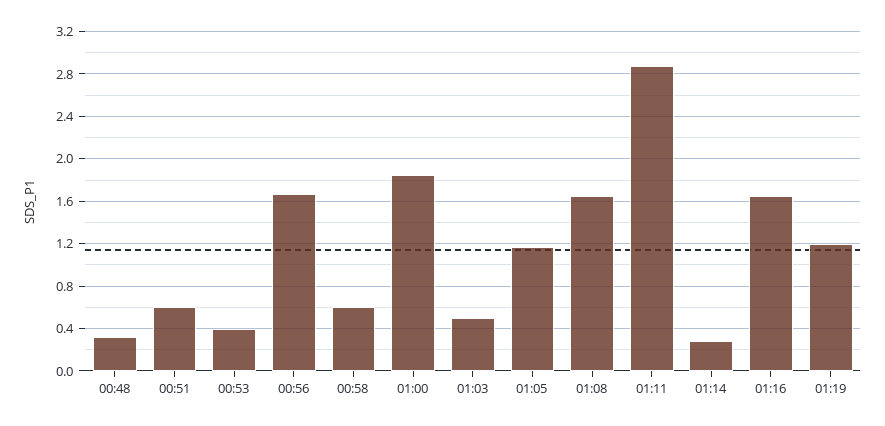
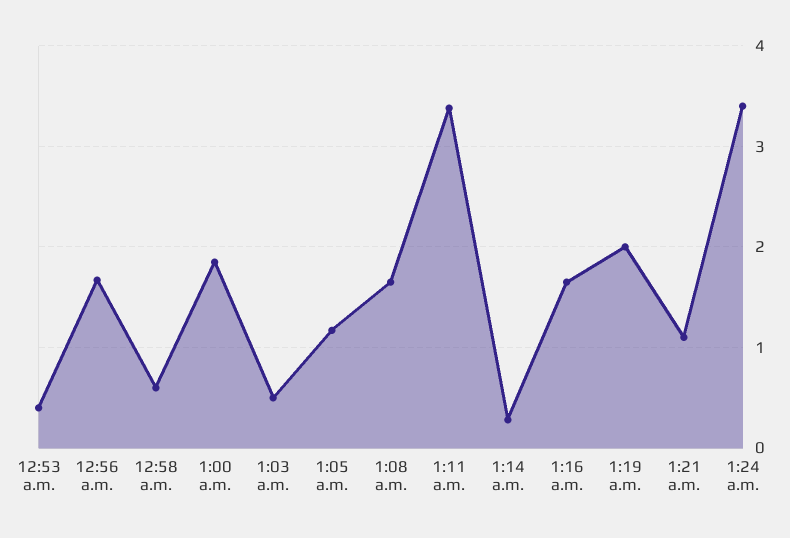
00:48: 0.3 -> none
00:51: 0.6 -> none
01:11: 2.9 -> 3.4
01:19: 1.2 -> 2
1:21 a.m.: none -> 1.1
1:24 a.m.: none -> 3.4

